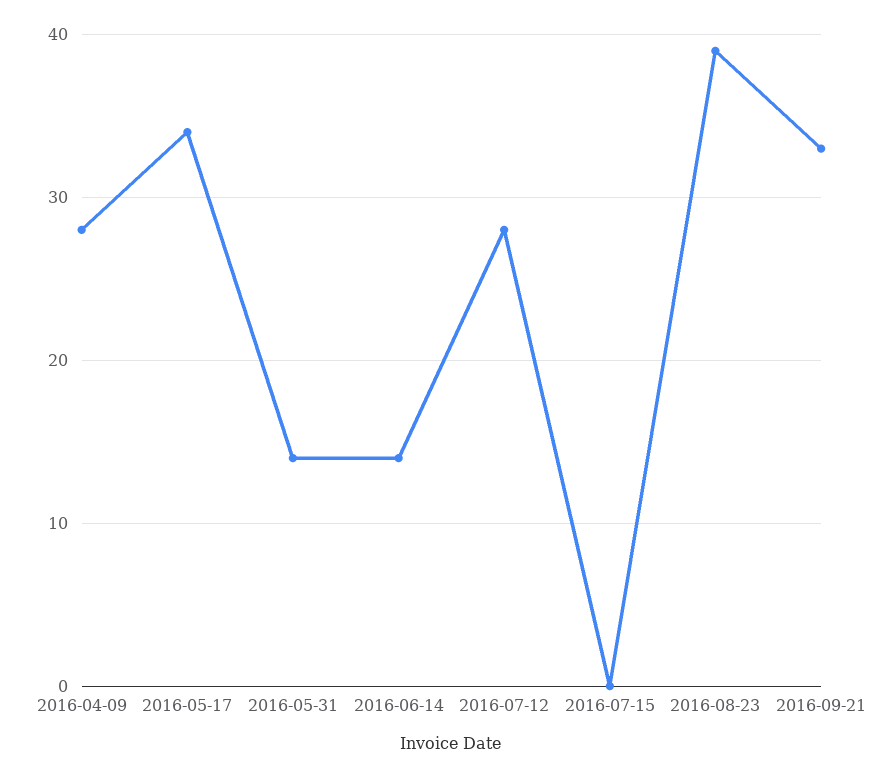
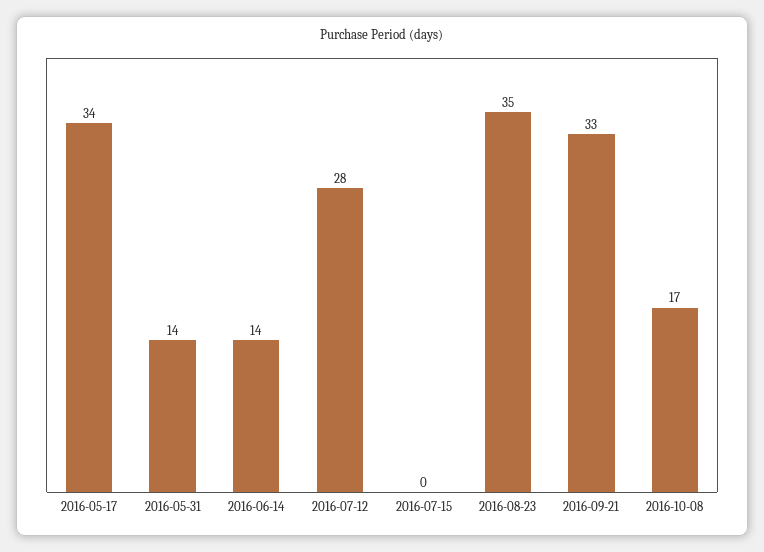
2016-04-09: 28 -> none
2016-08-23: 39 -> 35
2016-10-08: none -> 17

